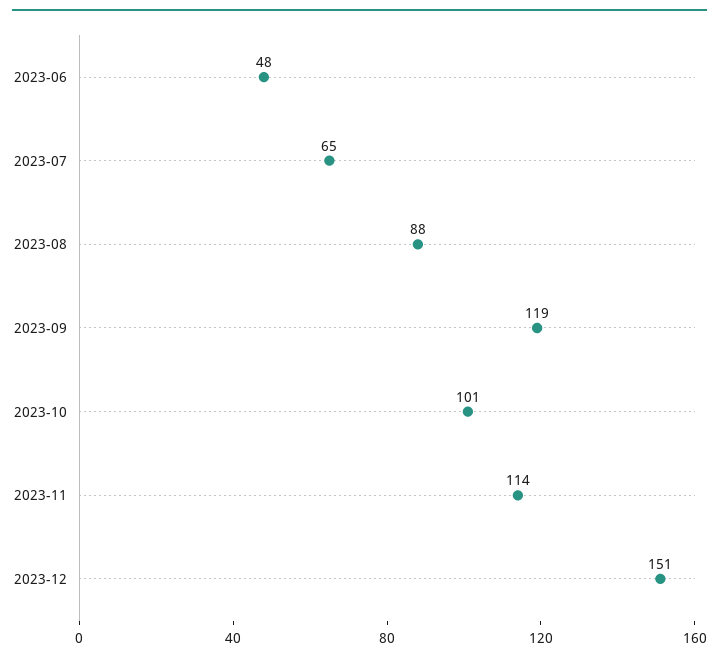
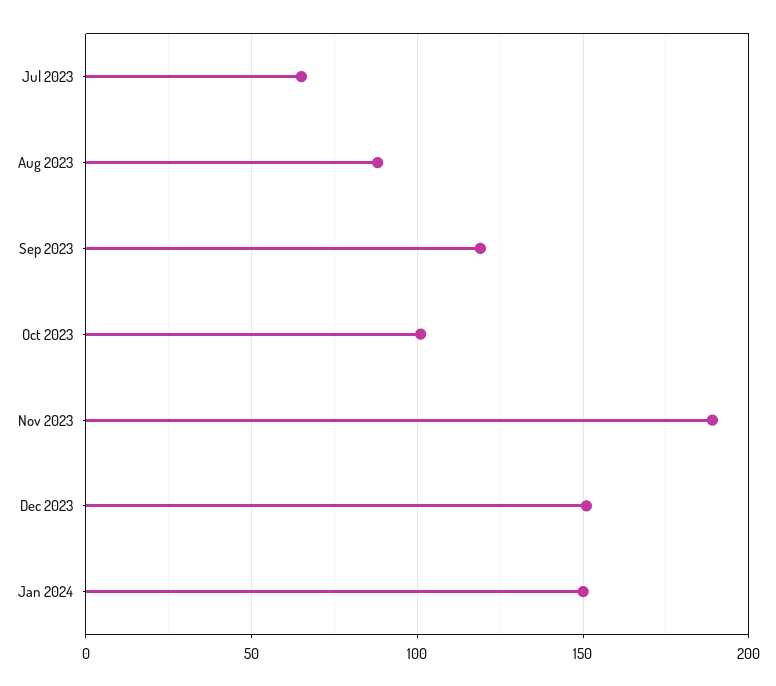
2023-06: 48 -> none
2023-11: 114 -> 190
Jan 2024: none -> 150

